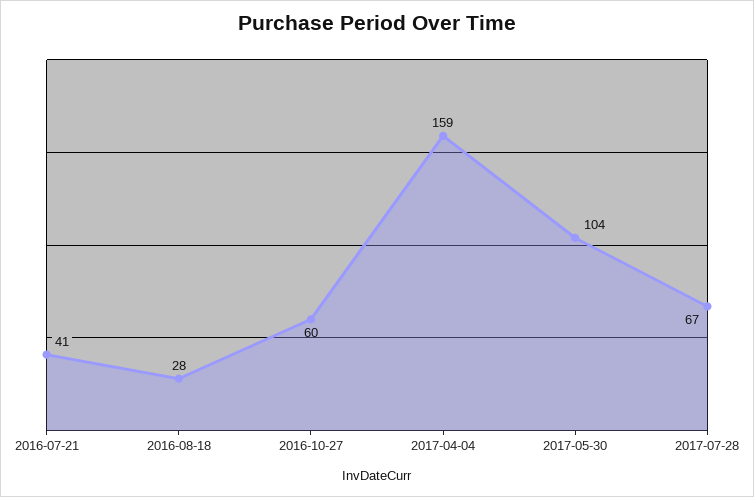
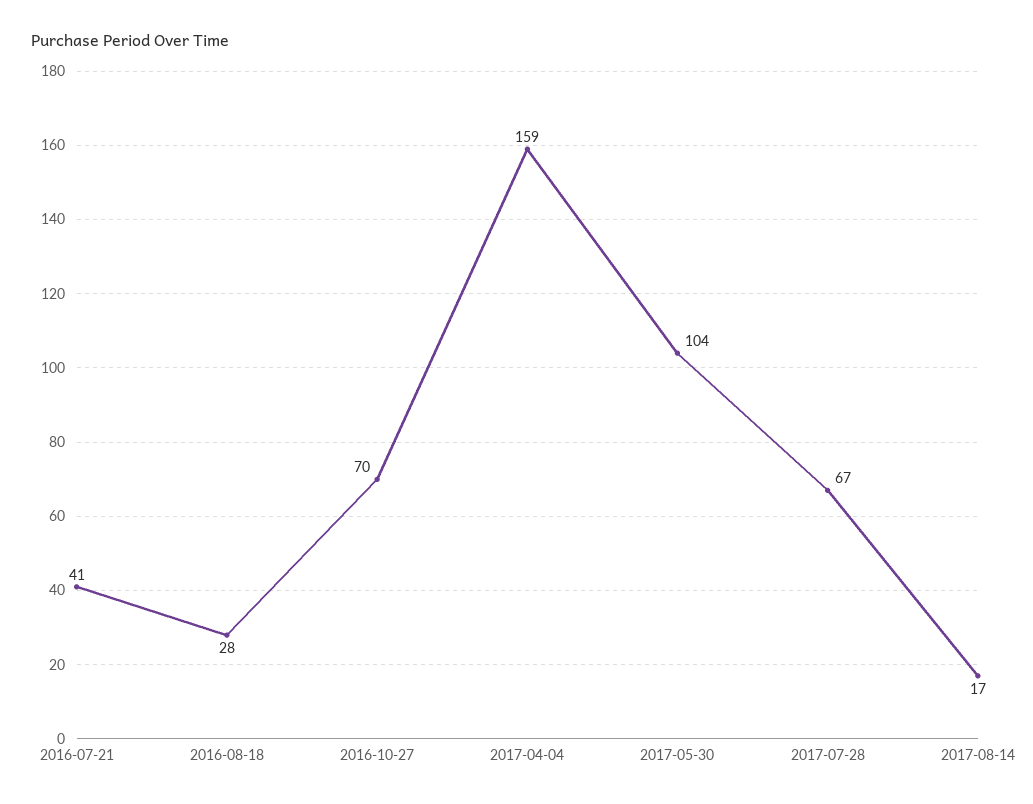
2016-10-27: 60 -> 70
2017-08-14: none -> 17

